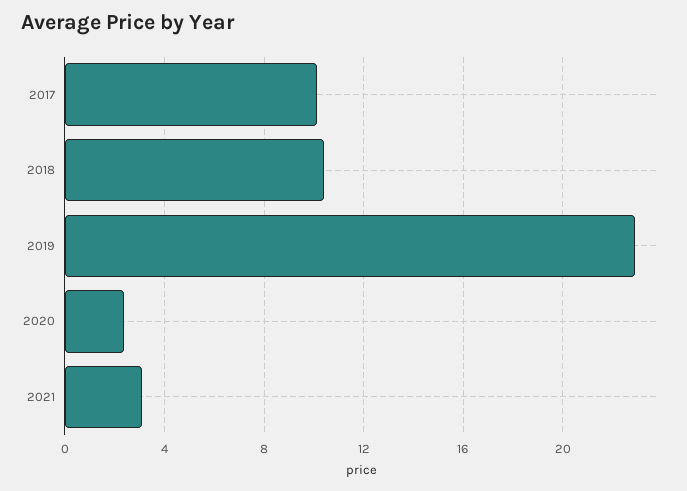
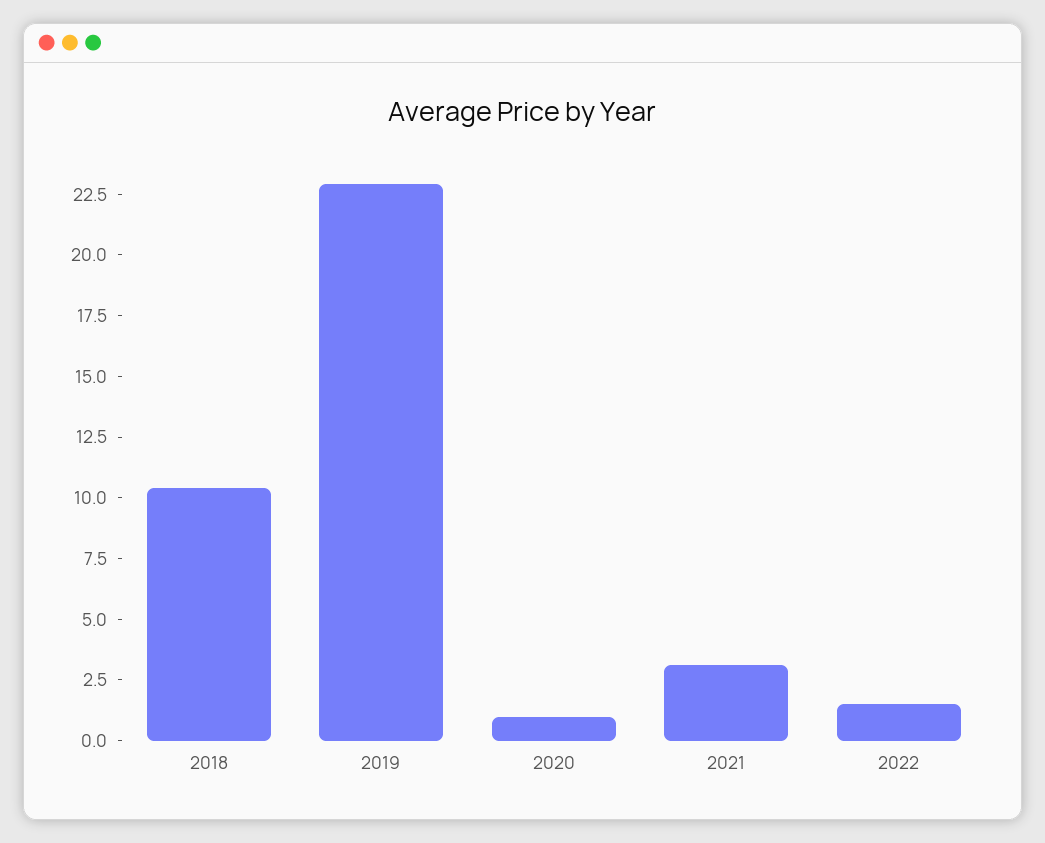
2017: 10 -> none
2020: 2.5 -> 1
2022: none -> 1.5

